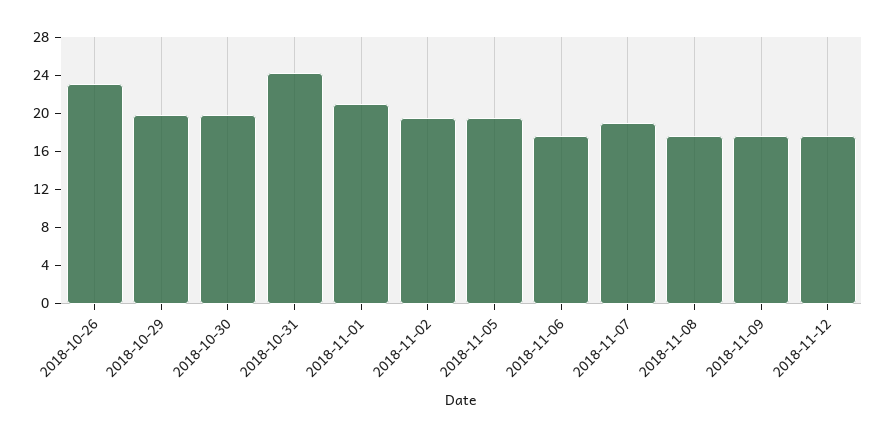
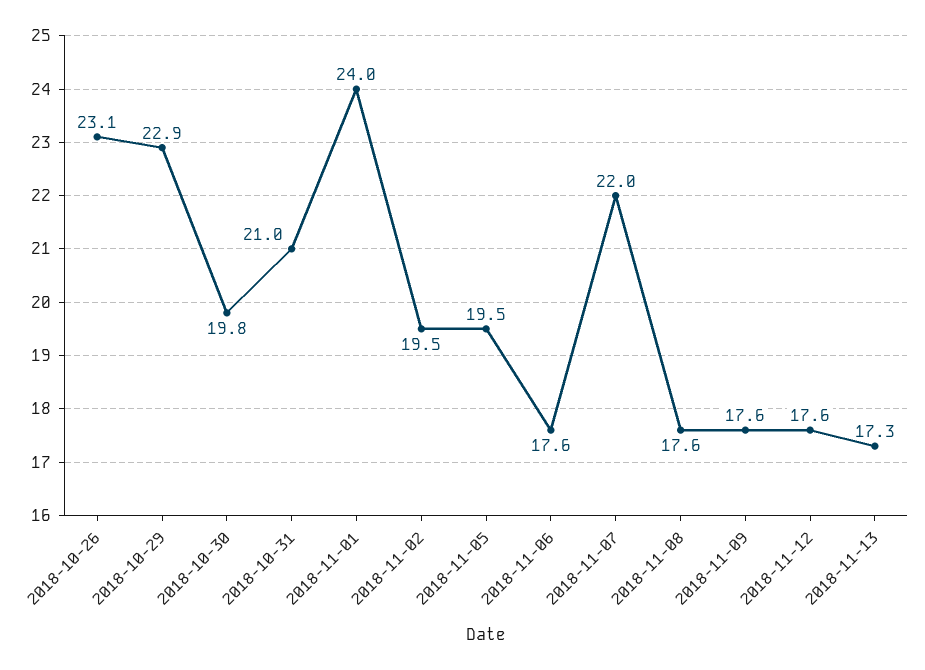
2018-10-29: 20 -> 22.9
2018-10-31: 24 -> 21
2018-11-01: 21 -> 24
2018-11-07: 19 -> 22
2018-11-13: none -> 17.3

